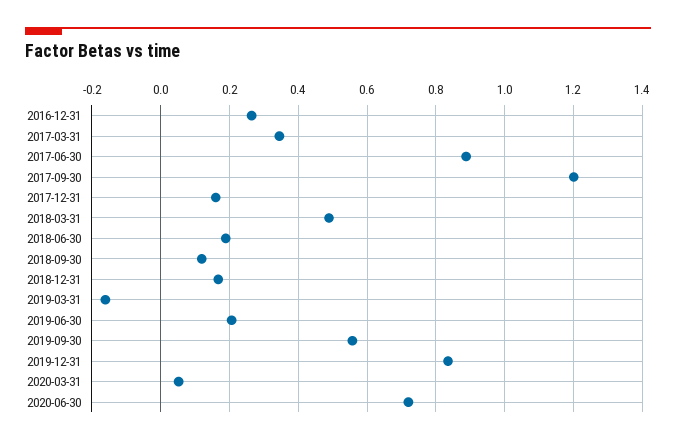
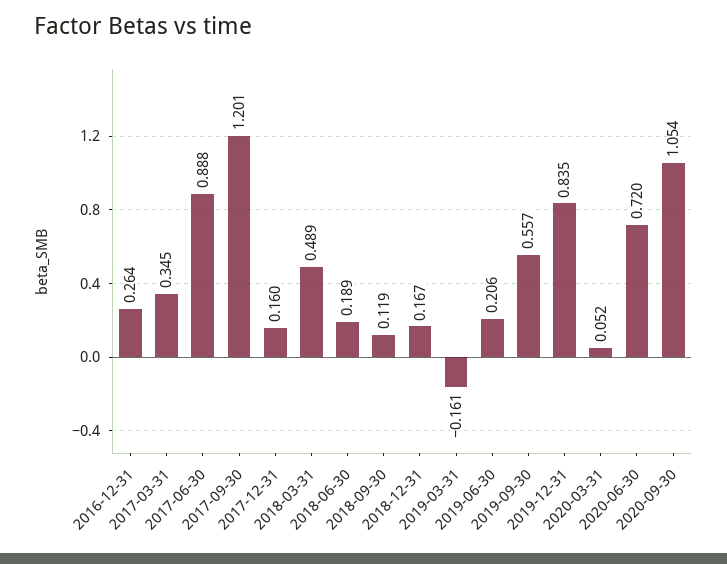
2020-09-30: none -> 1.054

